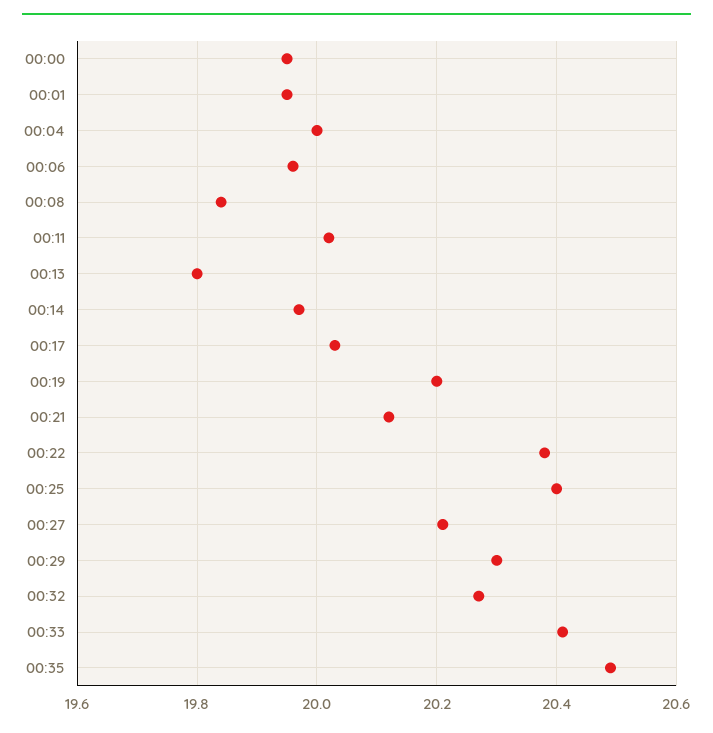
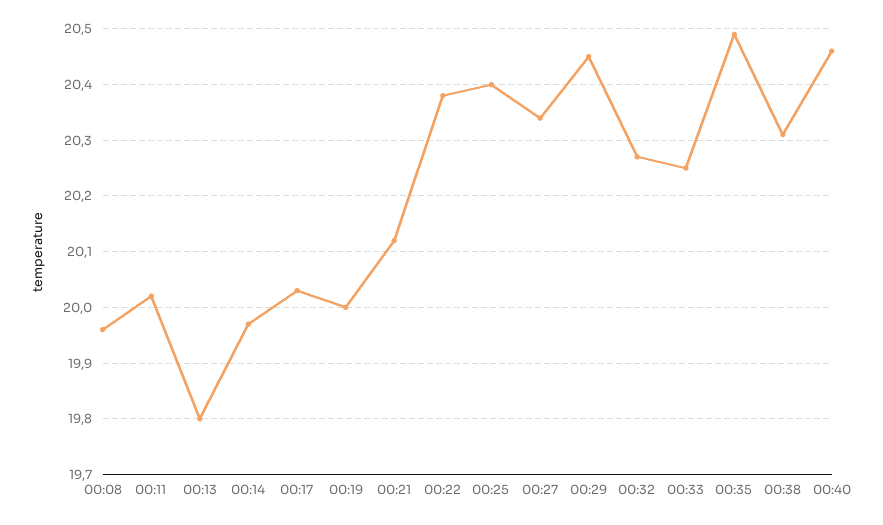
00:00: 19.95 -> none
00:01: 19.95 -> none
00:04: 20 -> none
00:06: 19.95 -> none
00:08: 19.85 -> 19.95
00:19: 20.2 -> 20
00:27: 20.2 -> 20.35
00:29: 20.3 -> 20.45
00:33: 20.4 -> 20.25
00:38: none -> 20.3
00:40: none -> 20.45

